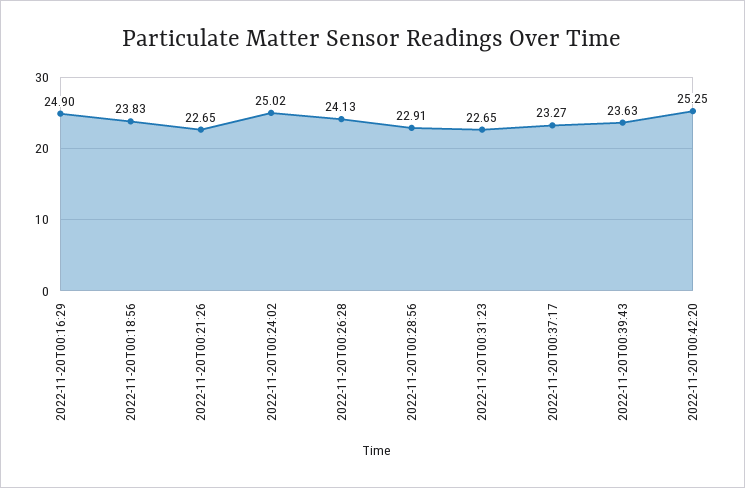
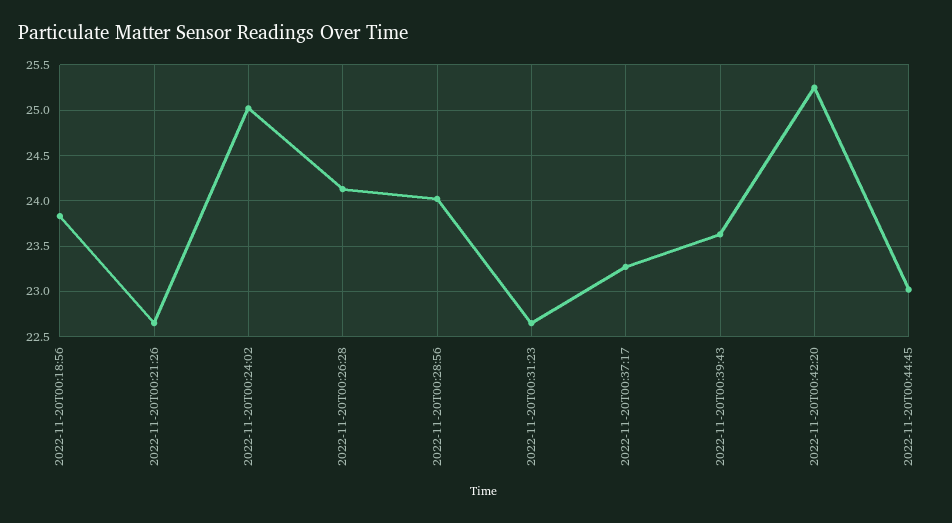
2022-11-20T00:16:29: 24.9 -> none
2022-11-20T00:28:56: 22.91 -> 24
2022-11-20T00:44:45: none -> 23

